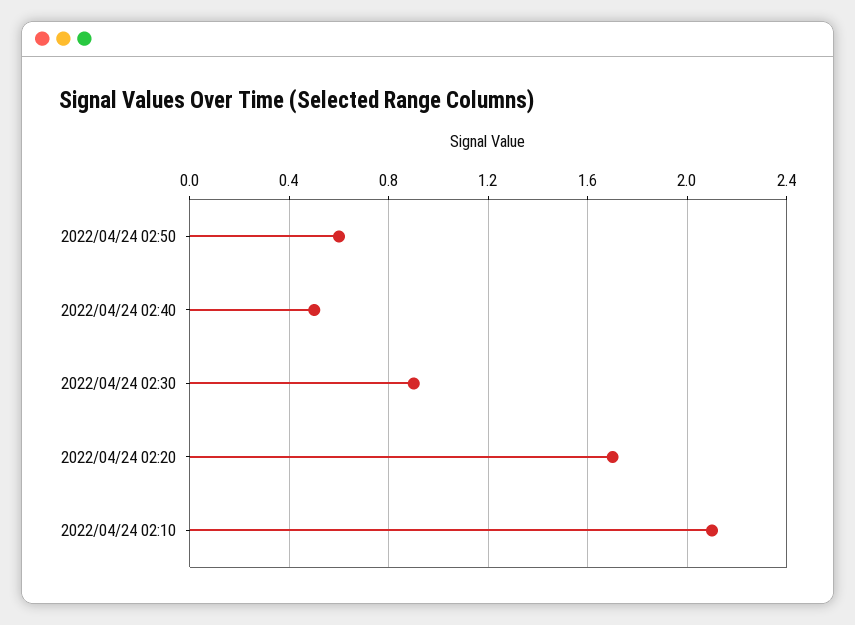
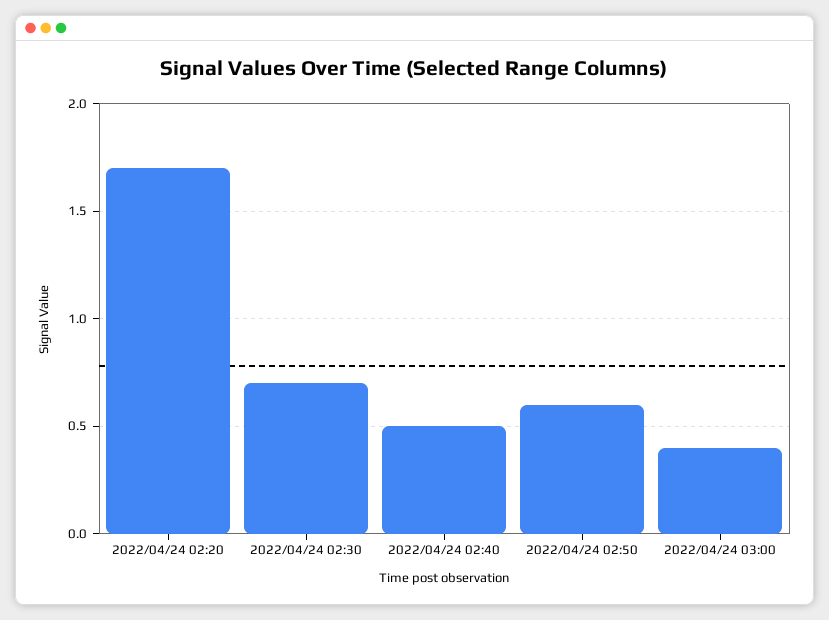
2022/04/24 02:30: 0.9 -> 0.7
2022/04/24 02:10: 2.1 -> none
2022/04/24 03:00: none -> 0.4

